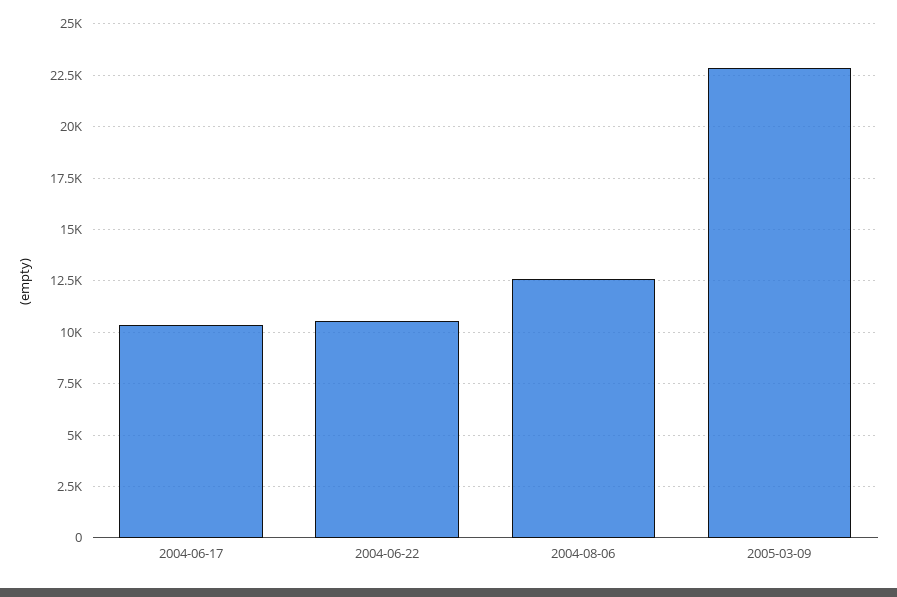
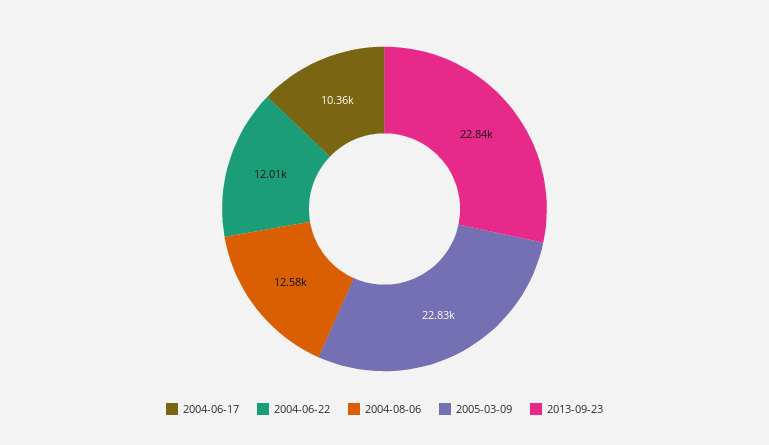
2004-06-22: 10500 -> 12010
2013-09-23: none -> 22840

